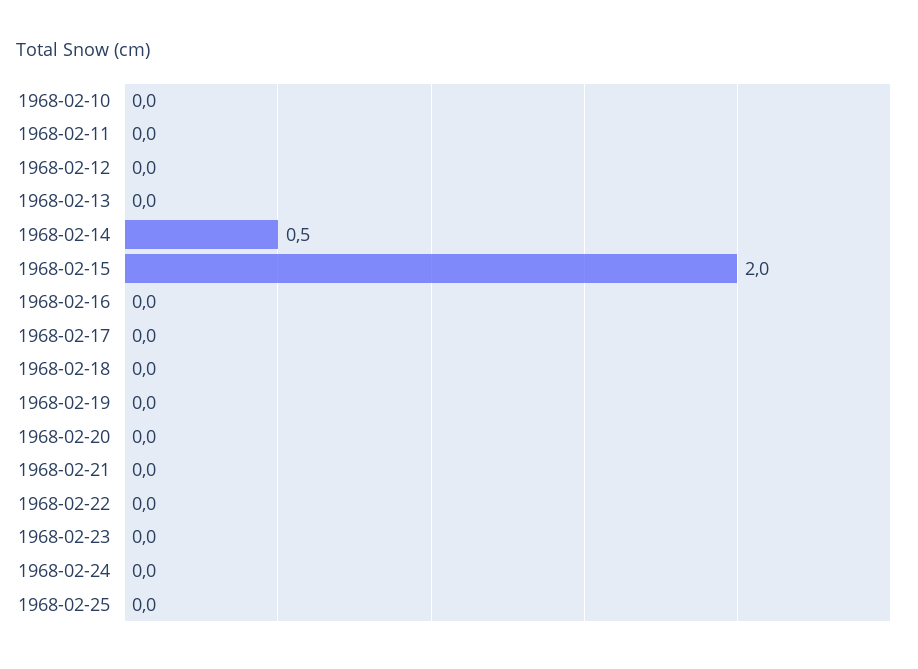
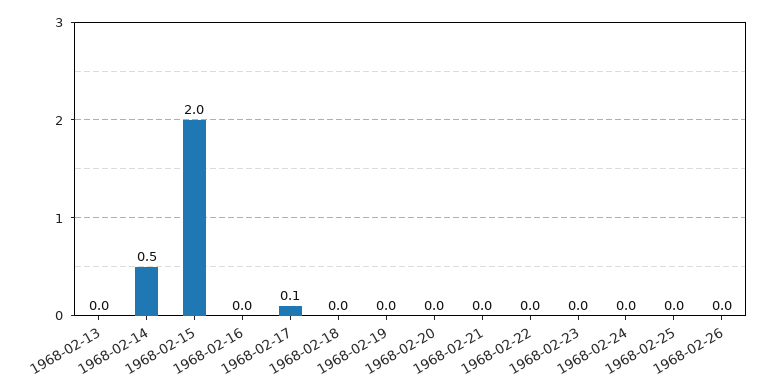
1968-02-10: 0 -> none
1968-02-11: 0 -> none
1968-02-12: 0 -> none
1968-02-17: 0 -> 0.1
1968-02-26: none -> 0

